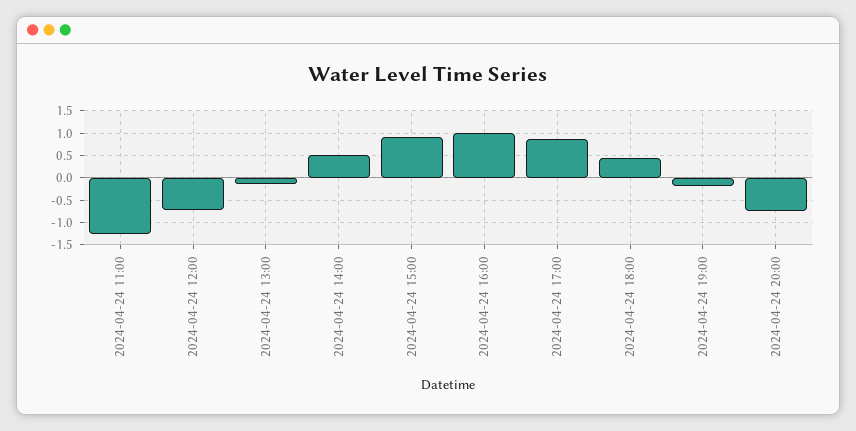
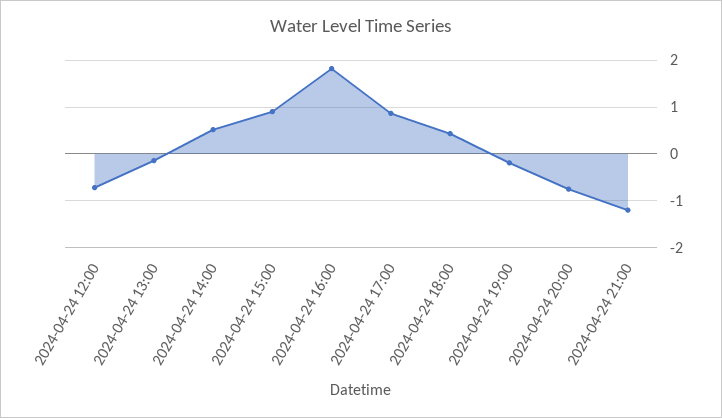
2024-04-24 11:00: -1.25 -> none
2024-04-24 16:00: 1 -> 1.8
2024-04-24 21:00: none -> -1.2

